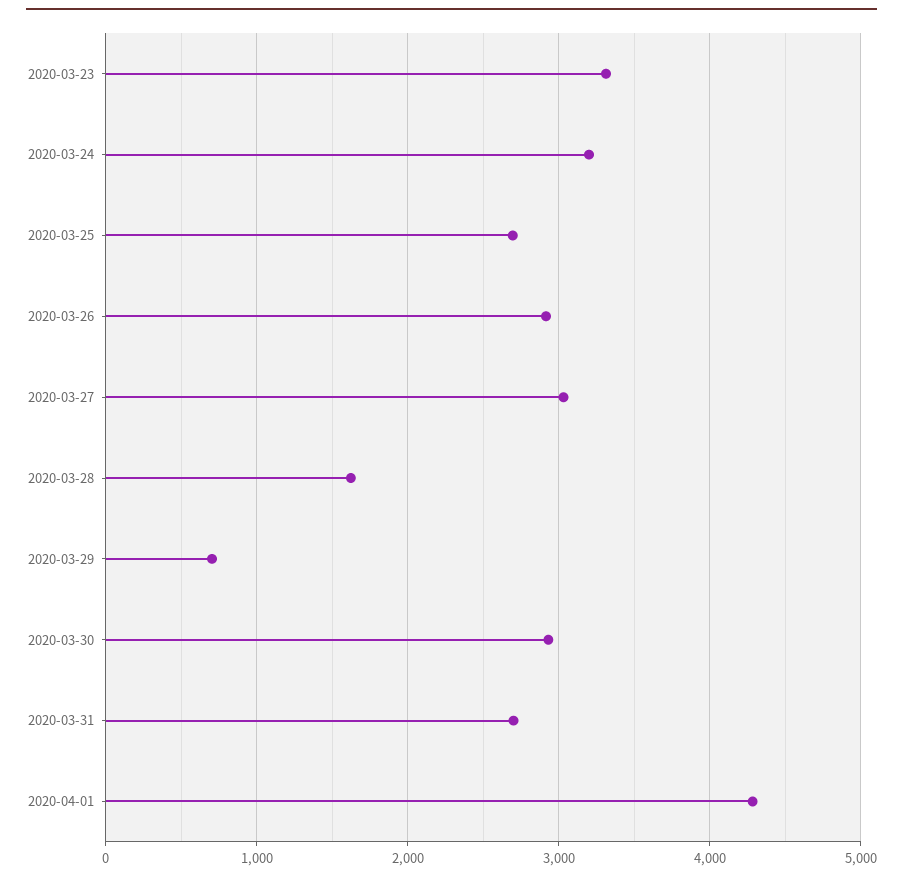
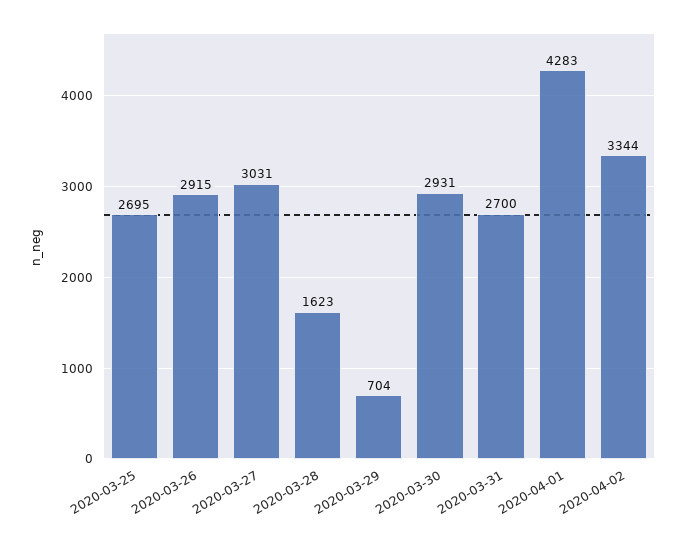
2020-03-23: 3300 -> none
2020-03-24: 3200 -> none
2020-04-02: none -> 3344

